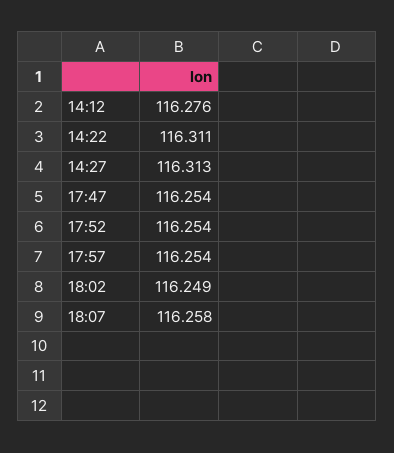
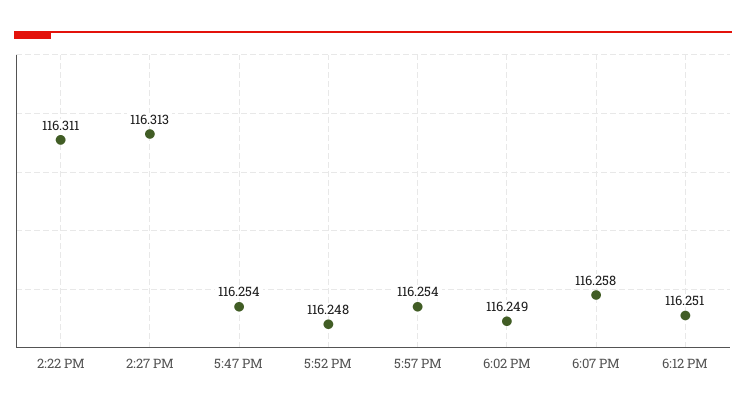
14:12: 116.276 -> none
17:52: 116.254 -> 116.248
6:12 PM: none -> 116.251

